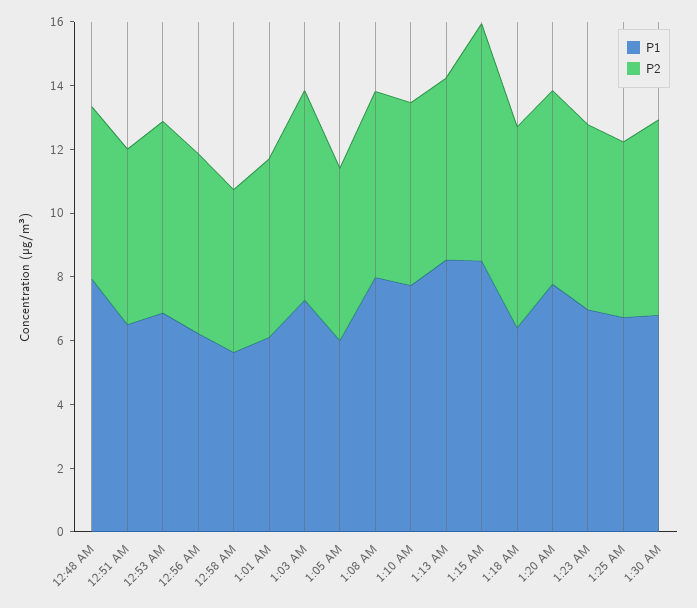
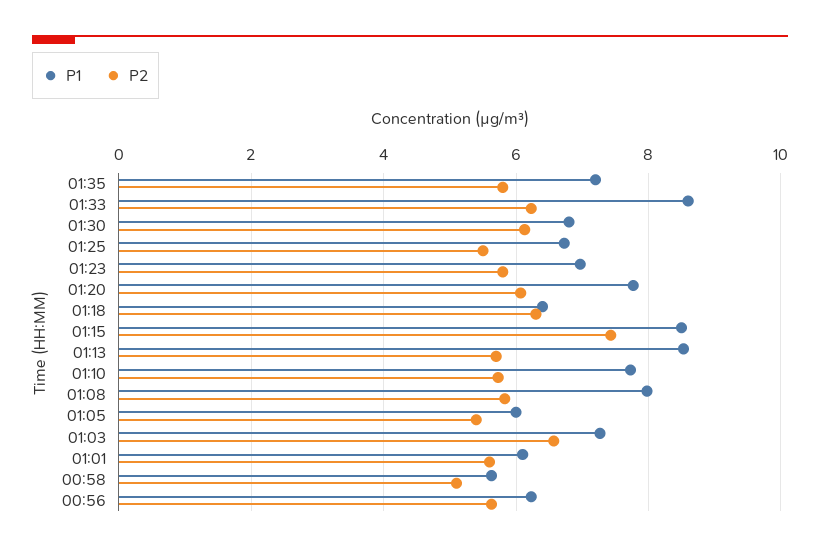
P1, 12:48 AM: 8 -> none
P2, 12:48 AM: 5.5 -> none
P1, 12:51 AM: 6.5 -> none
P2, 12:51 AM: 5.5 -> none
P1, 12:53 AM: 7 -> none
P2, 12:53 AM: 6 -> none
P1, 01:35: none -> 7.2
P2, 01:35: none -> 5.8
P1, 01:33: none -> 8.6
P2, 01:33: none -> 6.2

